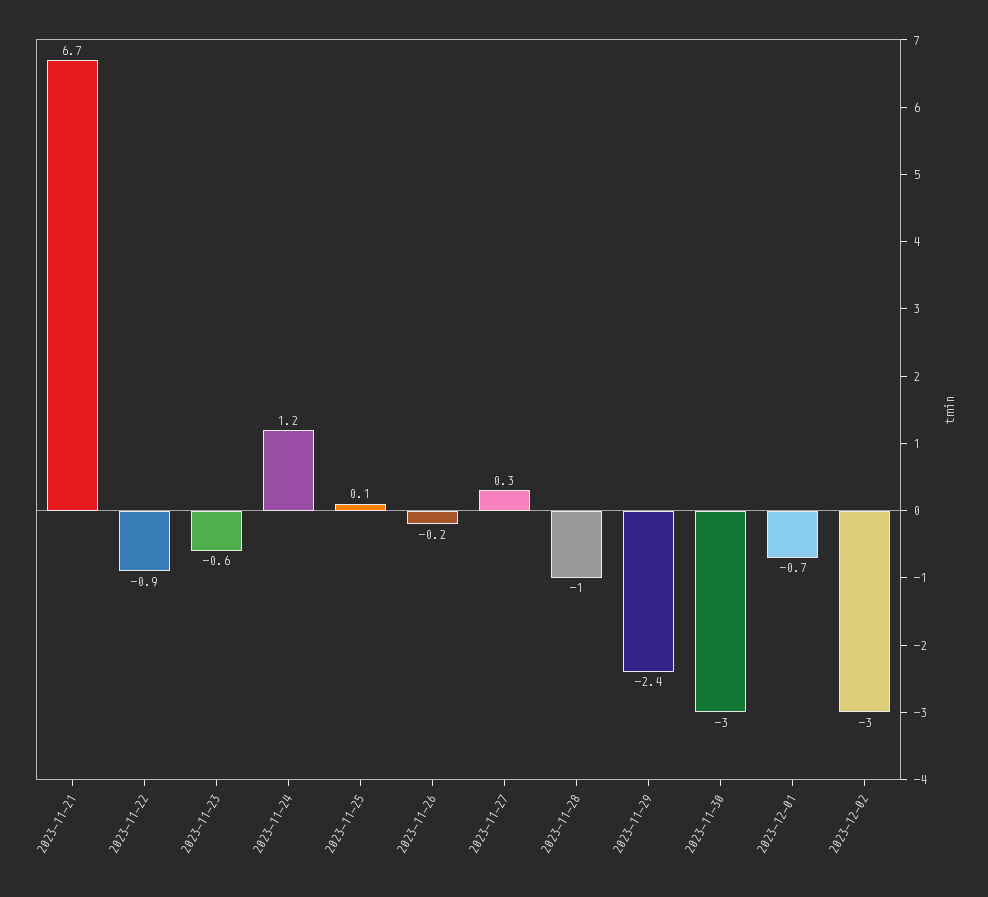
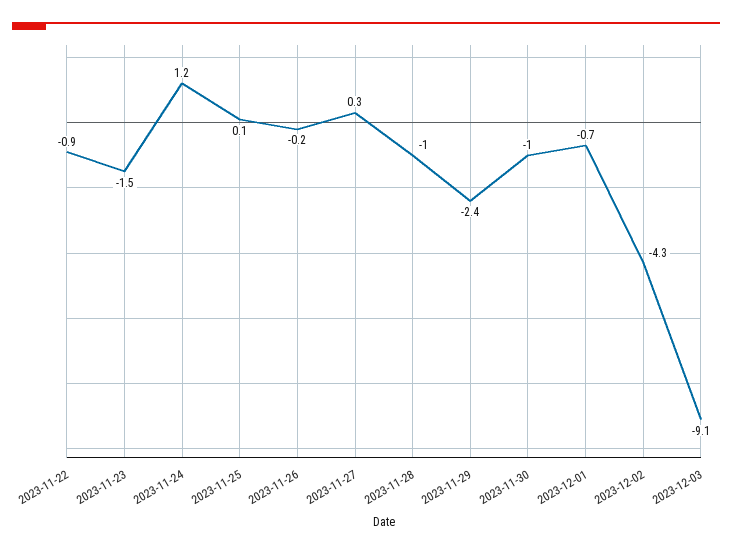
2023-11-21: 6.7 -> none
2023-11-23: -0.6 -> -1.5
2023-11-30: -3 -> -1
2023-12-02: -3 -> -4.3
2023-12-03: none -> -9.1

